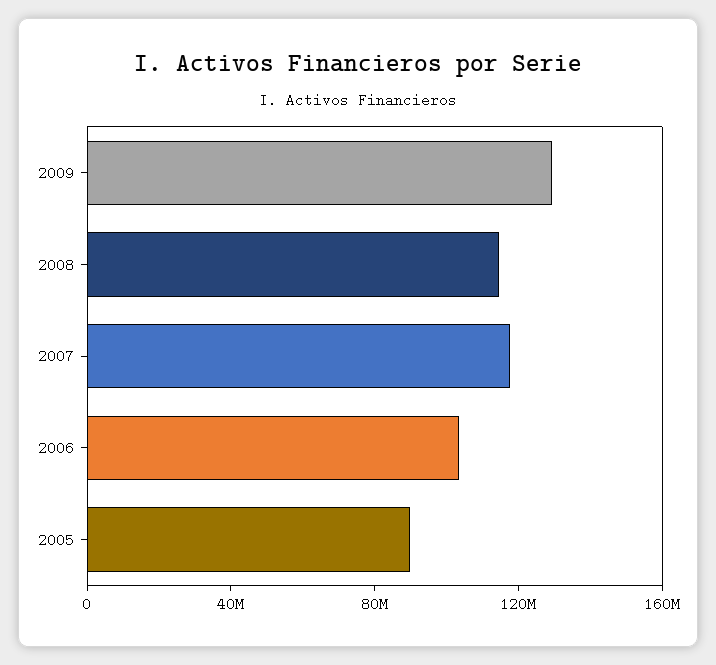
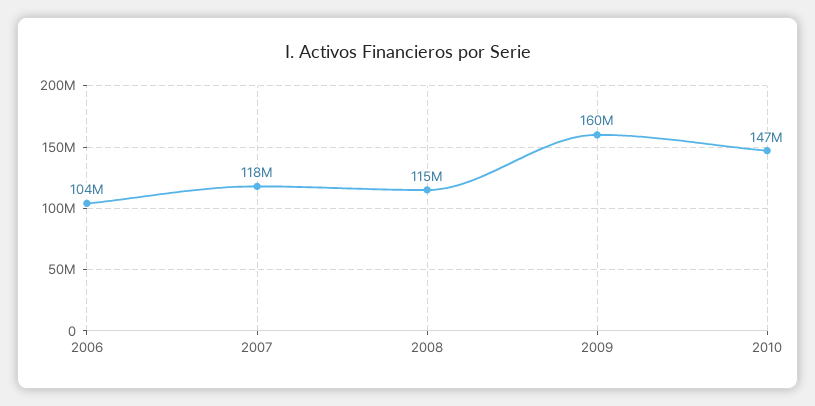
2009: 130000000 -> 160000000
2005: 90000000 -> none
2010: none -> 147000000

